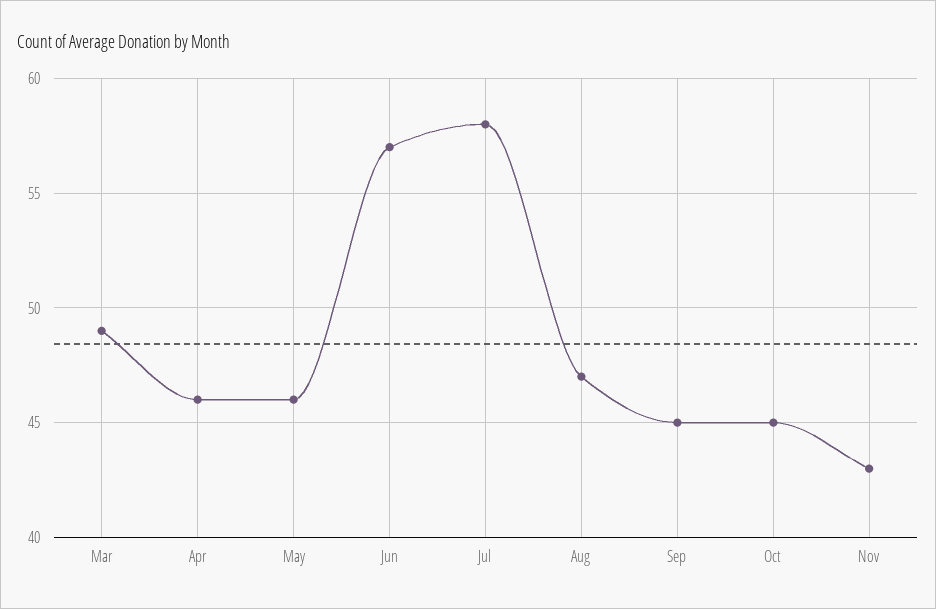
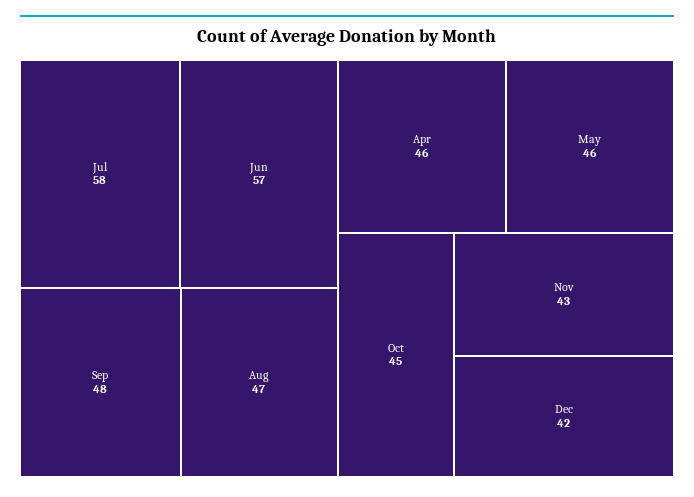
Mar: 49 -> none
Sep: 45 -> 48
Dec: none -> 42

